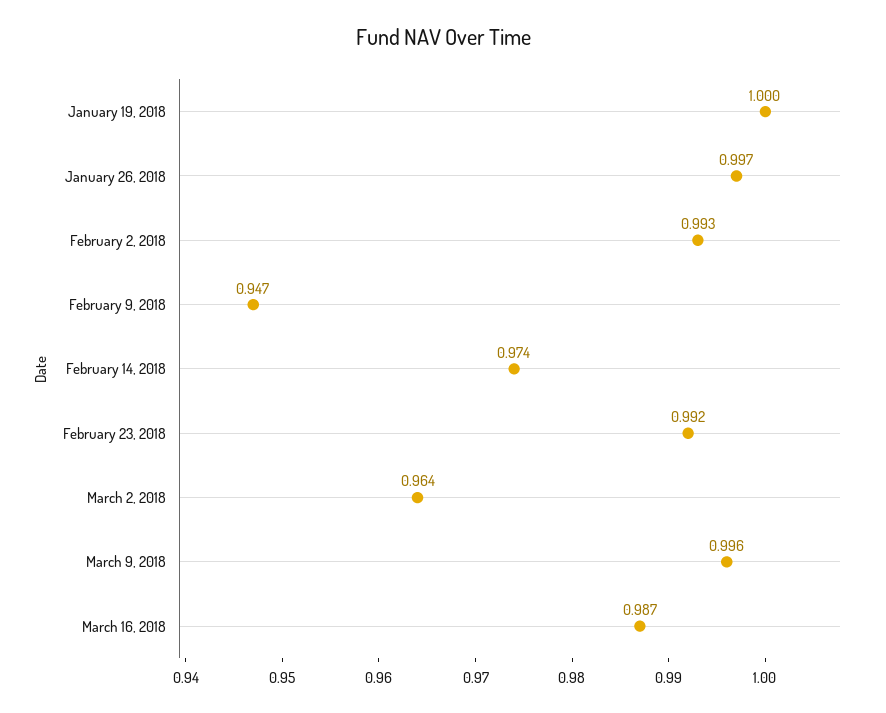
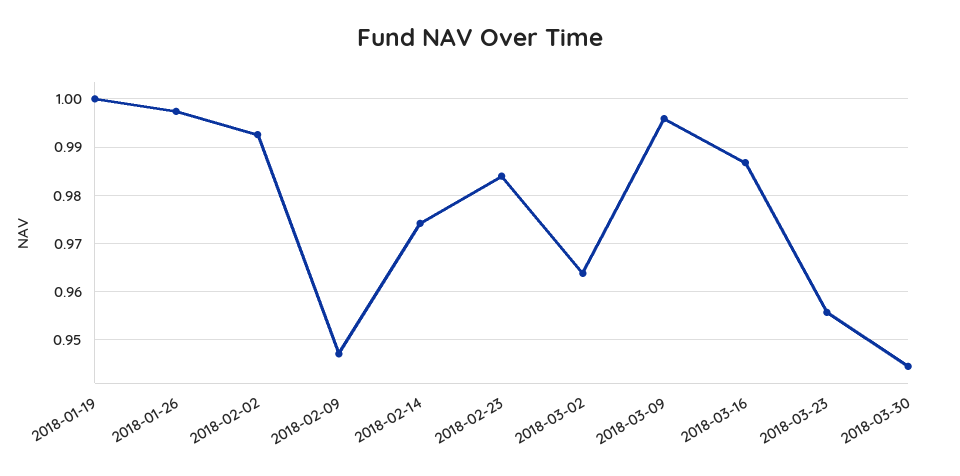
February 23, 2018: 0.992 -> 0.984
2018-03-23: none -> 0.956
2018-03-30: none -> 0.944

